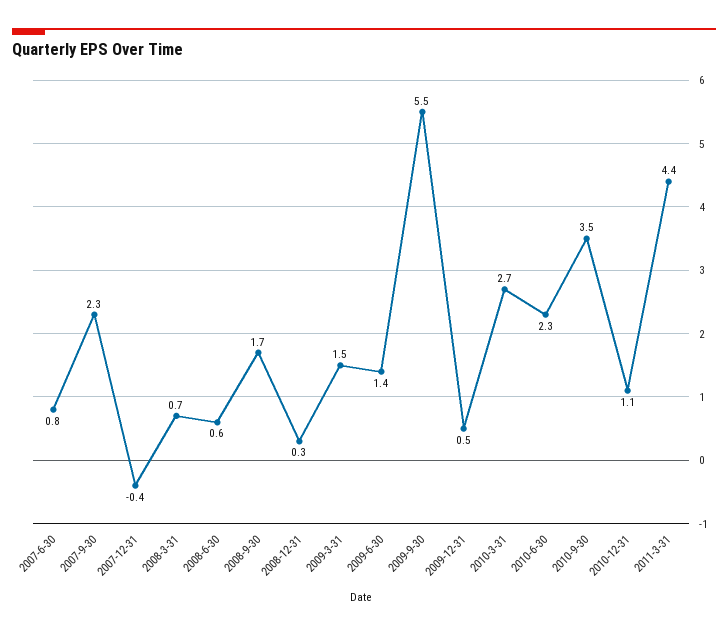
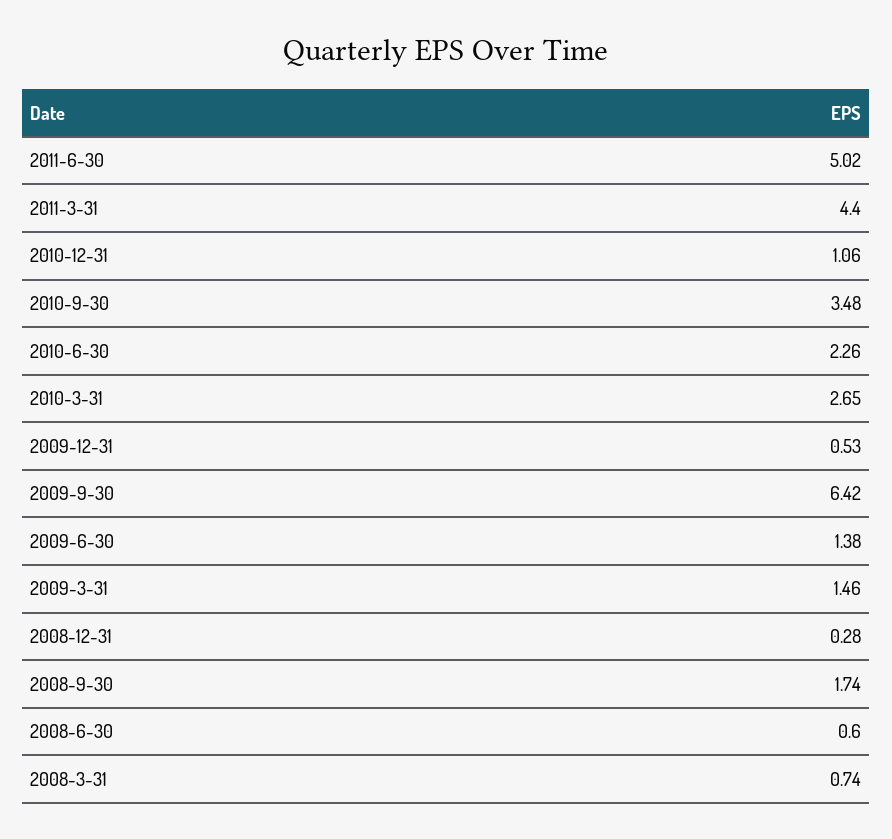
2007-6-30: 0.8 -> none
2007-9-30: 2.3 -> none
2007-12-31: -0.4 -> none
2009-9-30: 5.5 -> 6.42
2011-6-30: none -> 5.02

